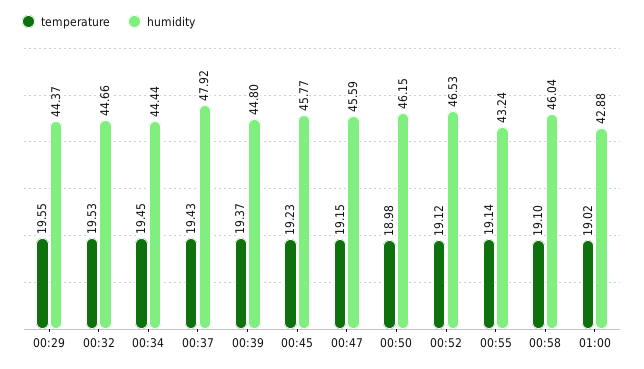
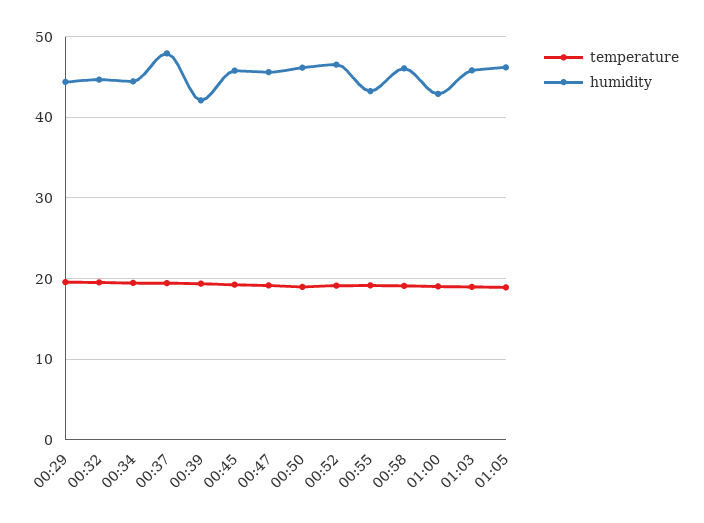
humidity, 00:39: 44.8 -> 42
temperature, 01:03: none -> 19
humidity, 01:03: none -> 46
temperature, 01:05: none -> 19
humidity, 01:05: none -> 46

